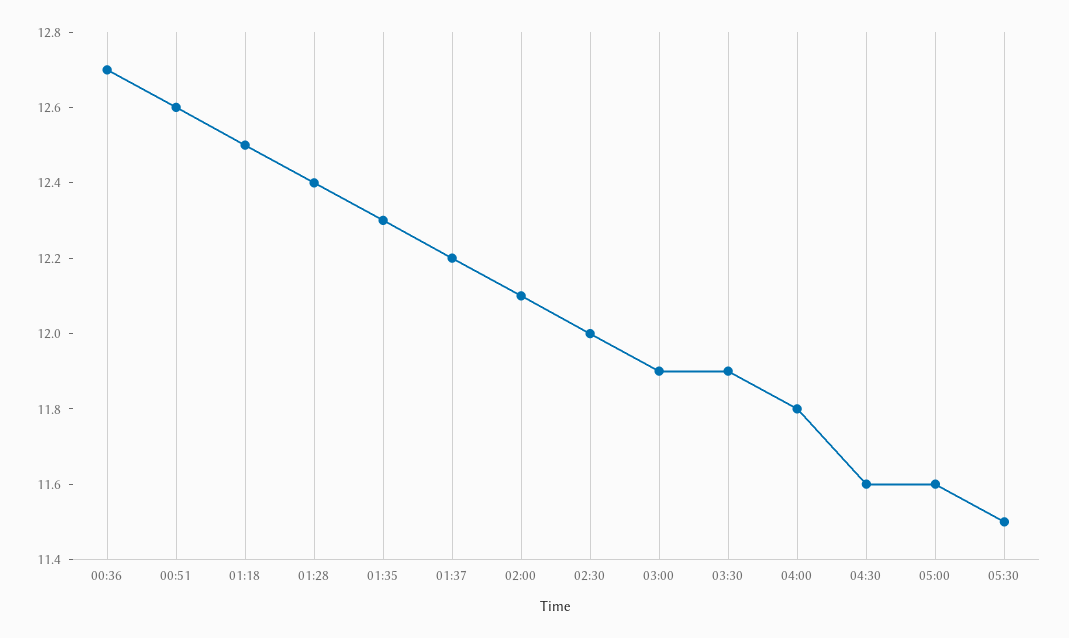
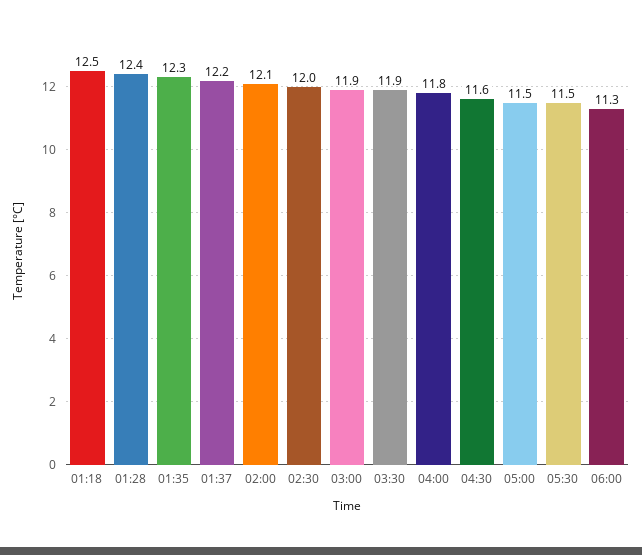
00:36: 12.7 -> none
00:51: 12.6 -> none
05:00: 11.6 -> 11.5
06:00: none -> 11.3

